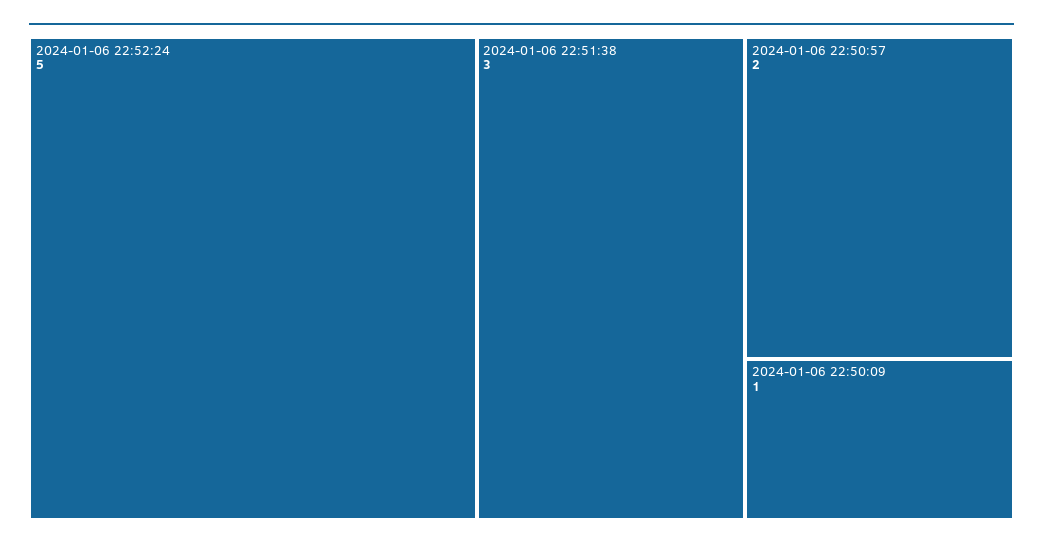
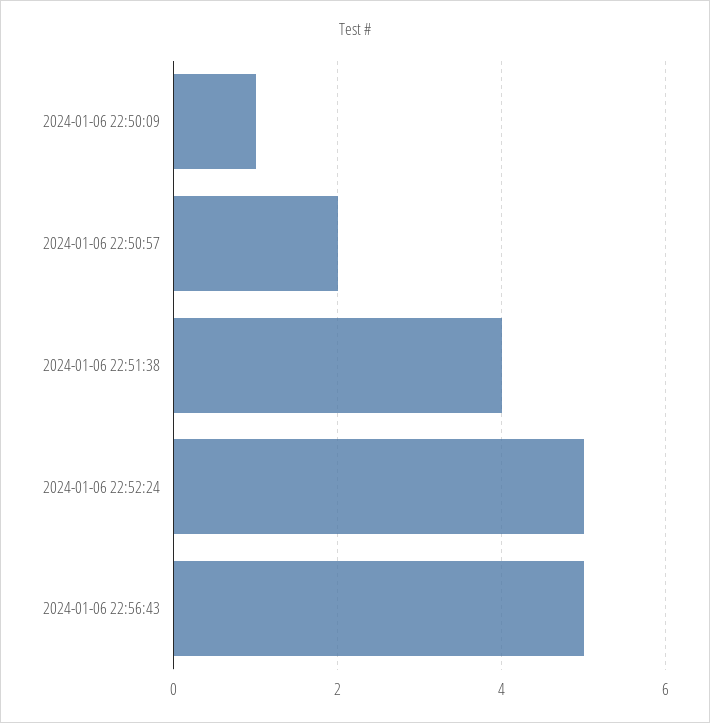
2024-01-06 22:51:38: 3 -> 4
2024-01-06 22:56:43: none -> 5

